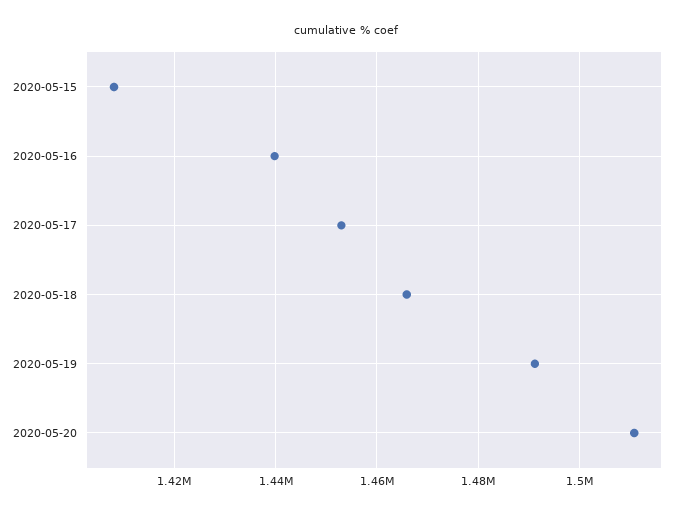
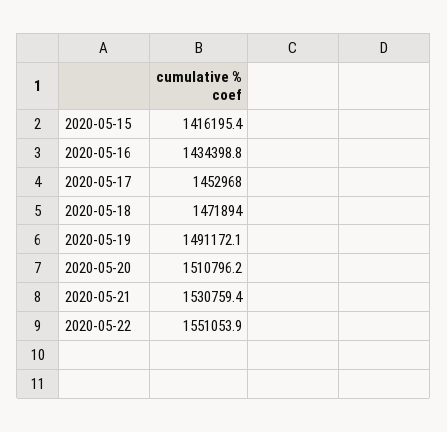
2020-05-15: 1408000 -> 1416195.4
2020-05-16: 1440000 -> 1434398.8
2020-05-18: 1466000 -> 1471894
2020-05-21: none -> 1530759.4
2020-05-22: none -> 1551053.9

